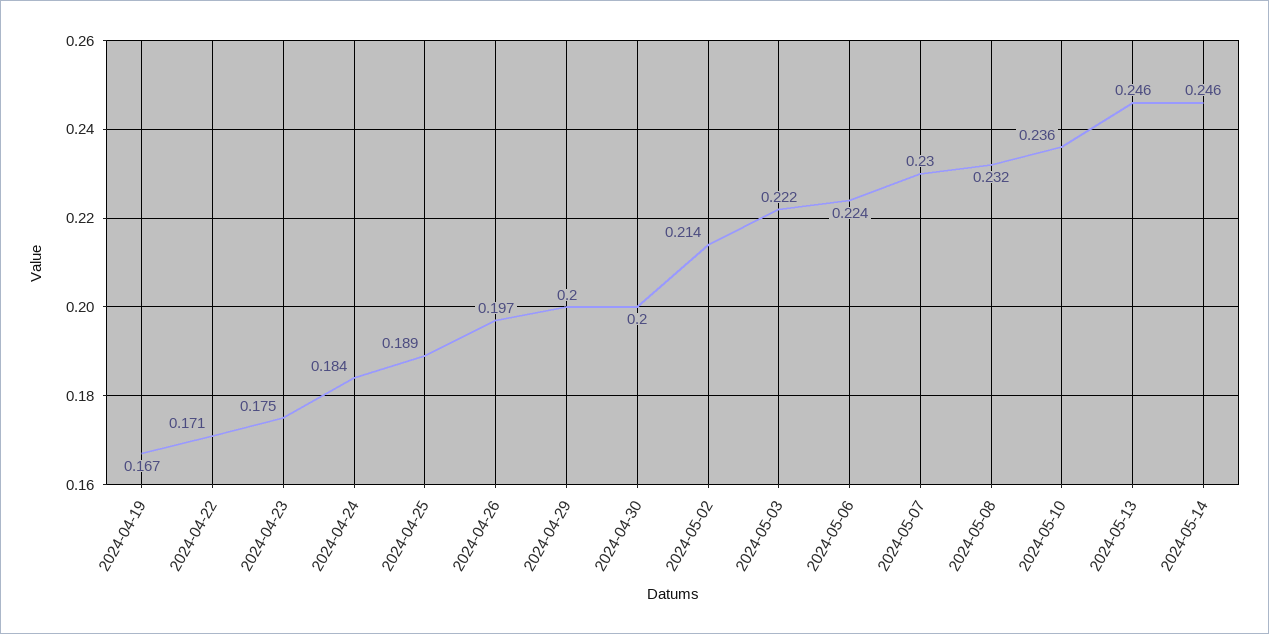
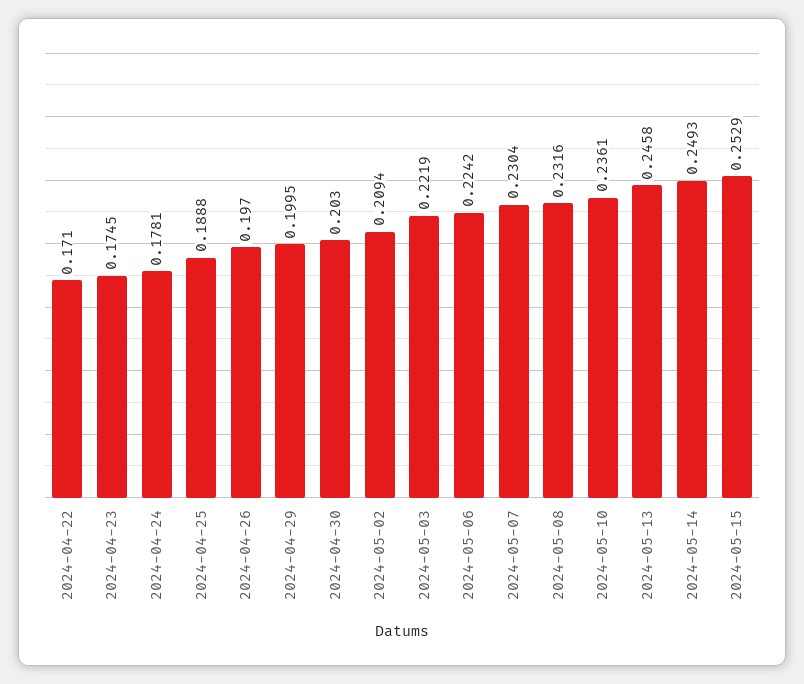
2024-04-19: 0.167 -> none
2024-04-24: 0.184 -> 0.1781
2024-04-30: 0.2 -> 0.203
2024-05-02: 0.214 -> 0.2094
2024-05-14: 0.246 -> 0.2493
2024-05-15: none -> 0.2529

